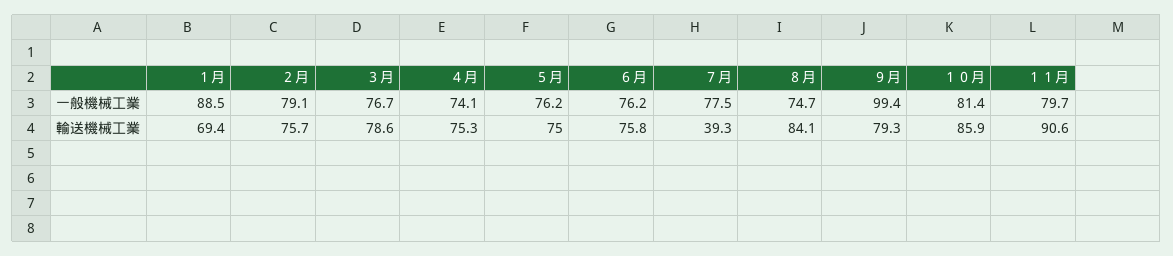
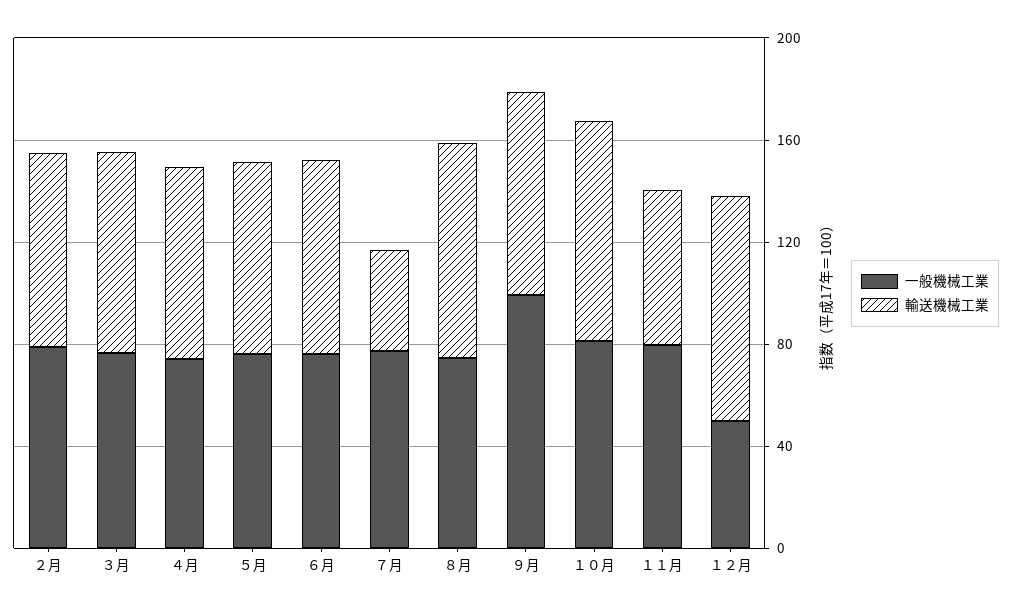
一般機械工業, １月: 88.5 -> none
輸送機械工業, １月: 69.4 -> none
輸送機械工業, １１月: 90.6 -> 60
一般機械工業, １２月: none -> 50
輸送機械工業, １２月: none -> 90

